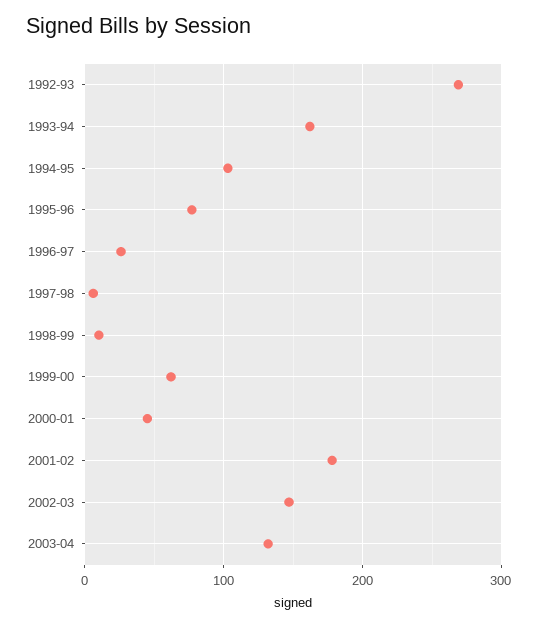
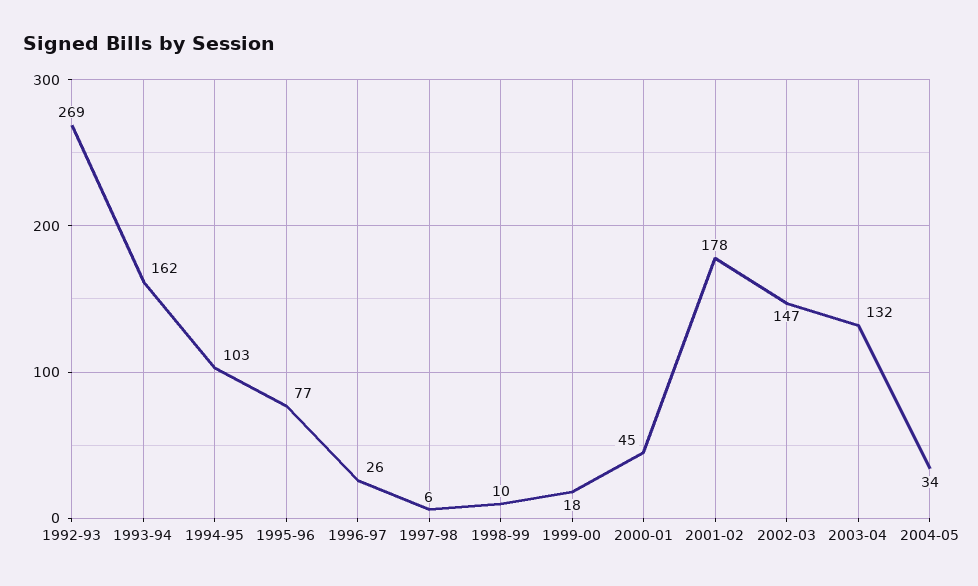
1999-00: 60 -> 18
2004-05: none -> 34

